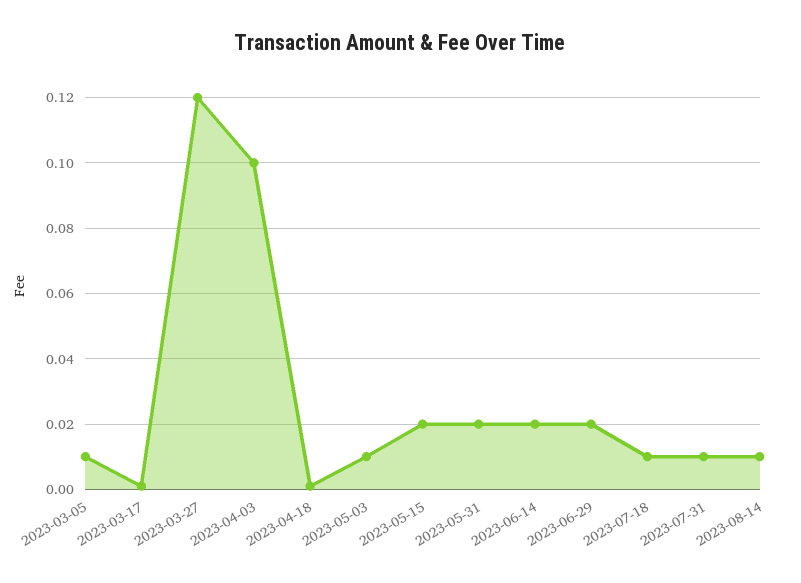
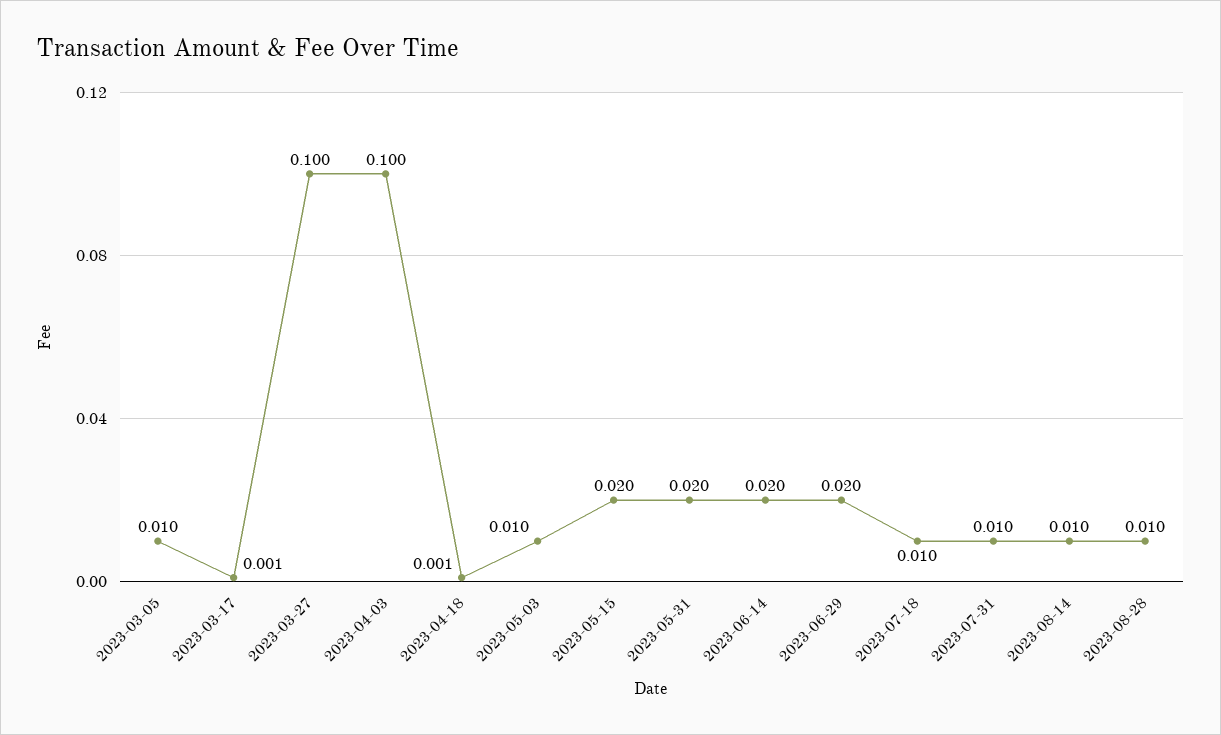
2023-03-27: 0.12 -> 0.1
2023-08-28: none -> 0.01

